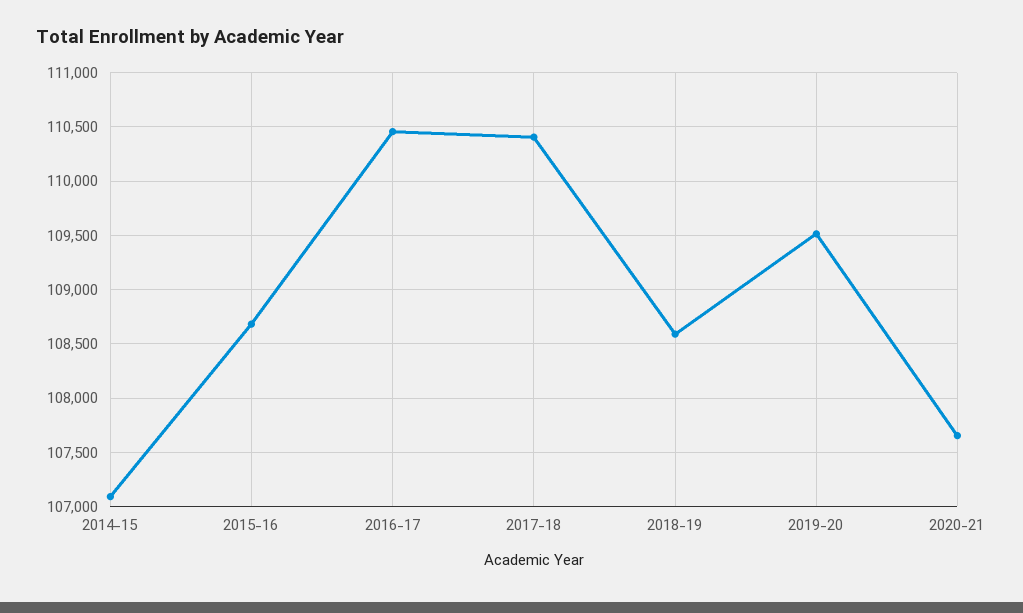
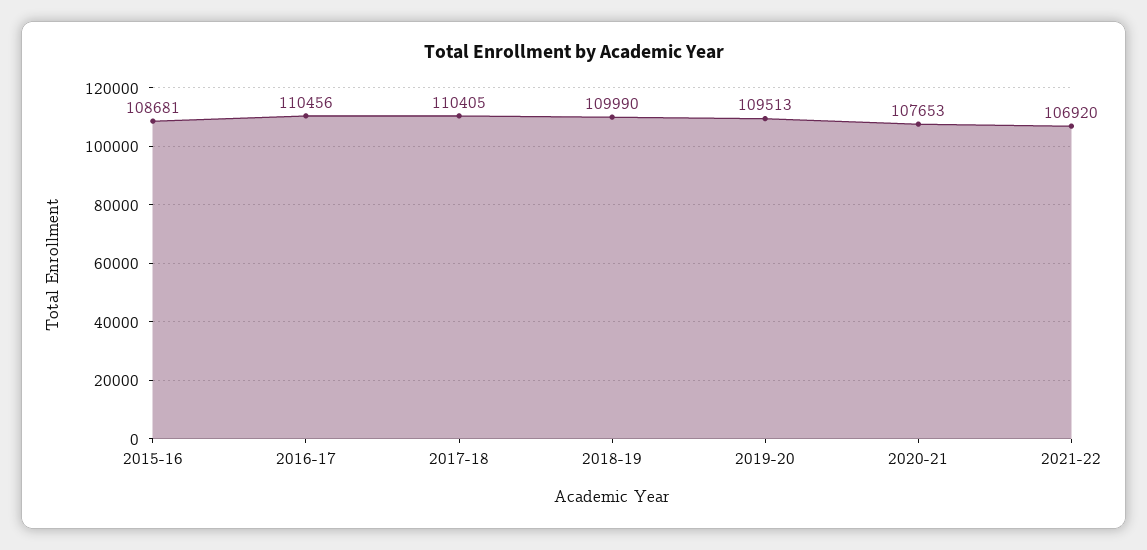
2014-15: 107100 -> none
2018-19: 108600 -> 109990
2021-22: none -> 106920

